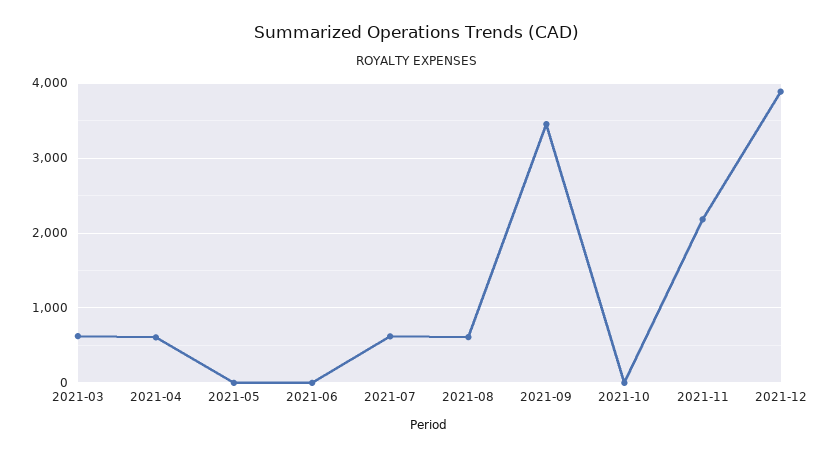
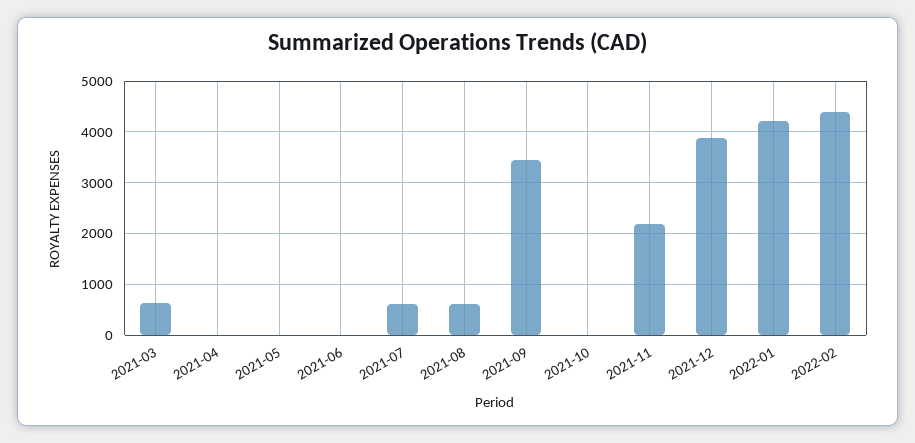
2021-04: 600 -> 0
2022-01: none -> 4200
2022-02: none -> 4400

